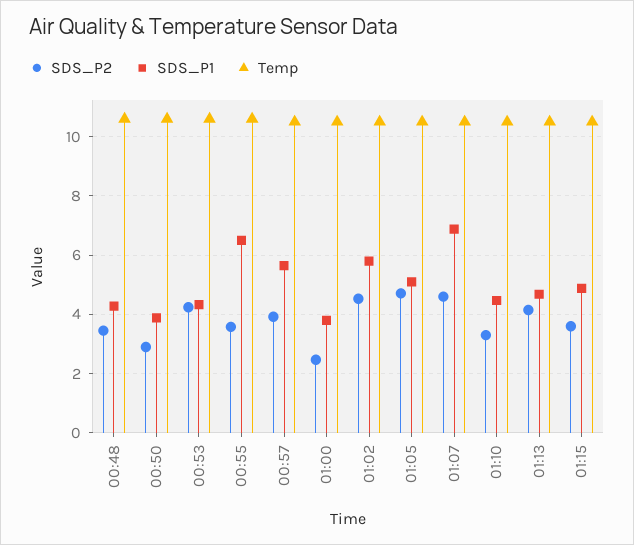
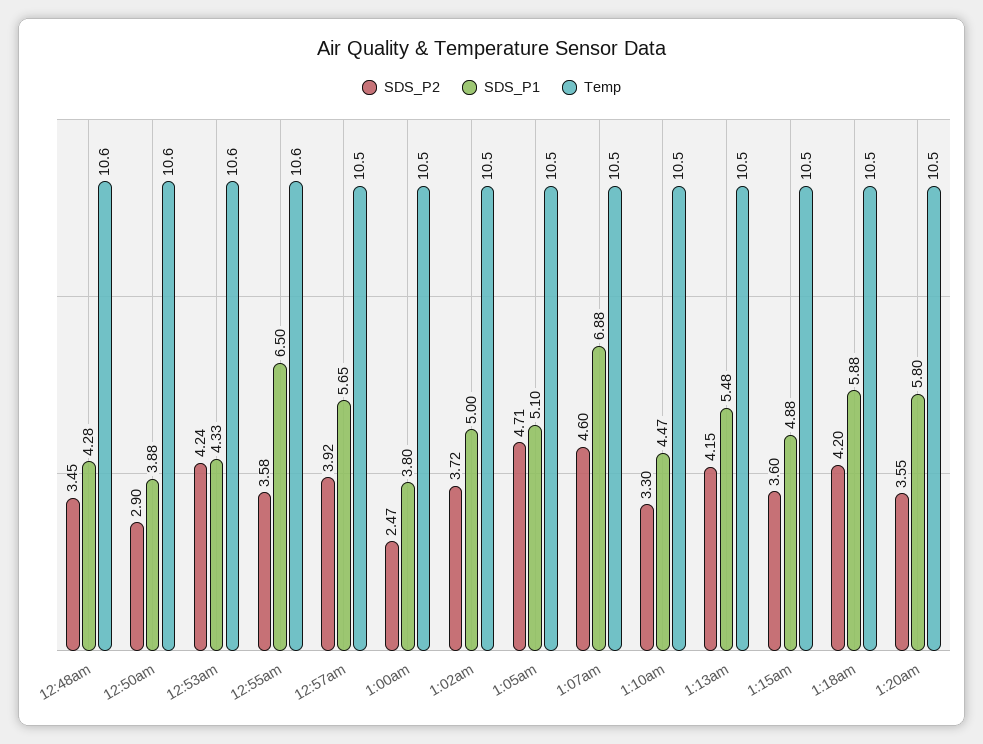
SDS_P2, 01:02: 4.5 -> 3.72
SDS_P1, 01:02: 5.75 -> 5
SDS_P1, 01:13: 4.75 -> 5.48
SDS_P2, 1:18am: none -> 4.2
SDS_P1, 1:18am: none -> 5.88
Temp, 1:18am: none -> 10.5
SDS_P2, 1:20am: none -> 3.55
SDS_P1, 1:20am: none -> 5.8
Temp, 1:20am: none -> 10.5

